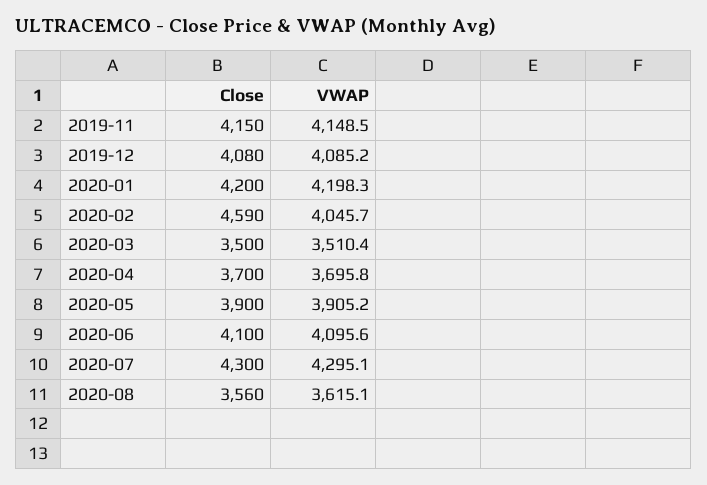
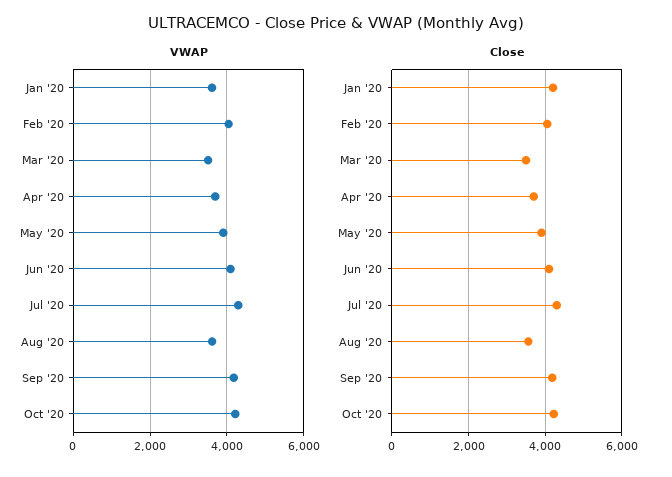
Close, 2019-11: 4150 -> none
VWAP, 2019-11: 4148.5 -> none
Close, 2019-12: 4080 -> none
VWAP, 2019-12: 4085.2 -> none
VWAP, 2020-01: 4198.3 -> 3600
Close, 2020-02: 4590 -> 4000
VWAP, Sep '20: none -> 4200
VWAP, Oct '20: none -> 4200
Close, Sep '20: none -> 4200
Close, Oct '20: none -> 4200

